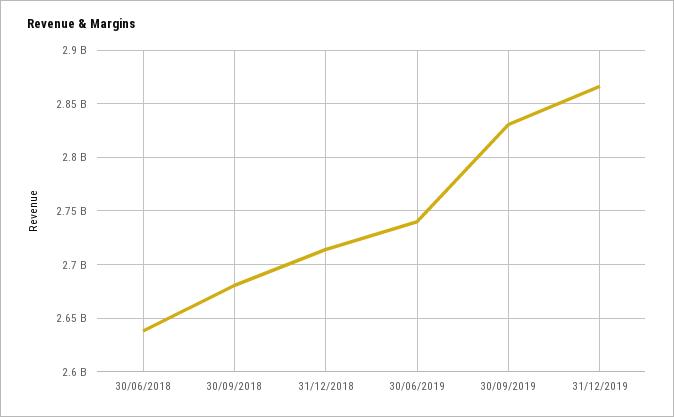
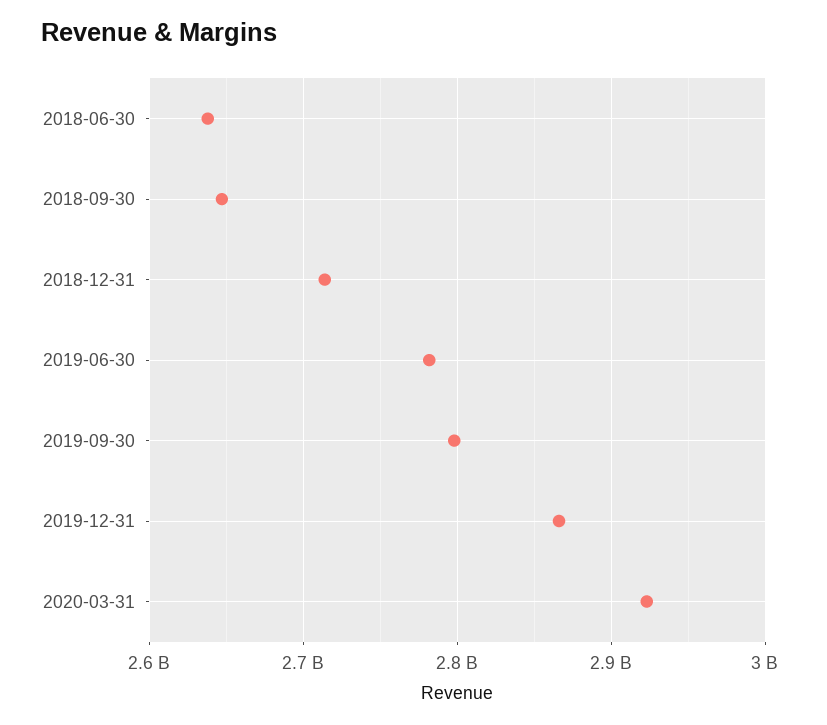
30/09/2018: 2680000000 -> 2650000000
30/06/2019: 2740000000 -> 2780000000
30/09/2019: 2830000000 -> 2800000000
2020-03-31: none -> 2920000000

